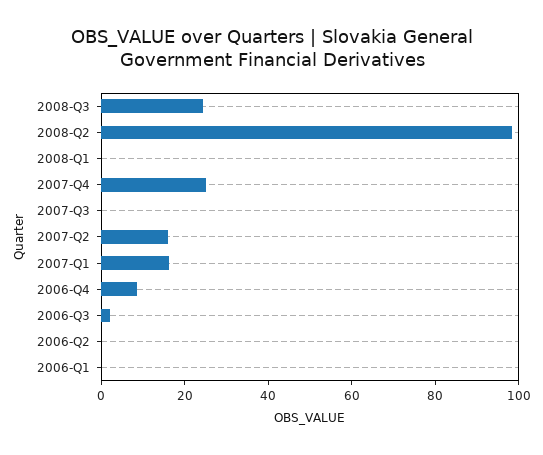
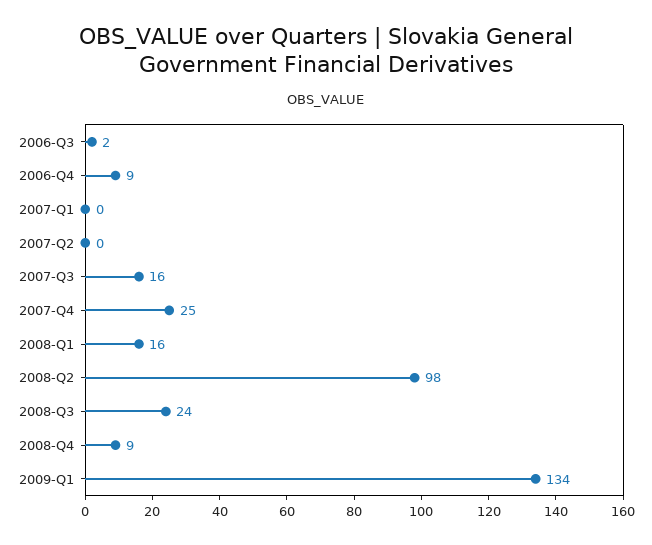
2008-Q1: 0 -> 16
2007-Q3: 0 -> 16
2007-Q2: 15 -> 0
2007-Q1: 15 -> 0
2006-Q2: 0 -> none
2006-Q1: 0 -> none
2008-Q4: none -> 9
2009-Q1: none -> 134

